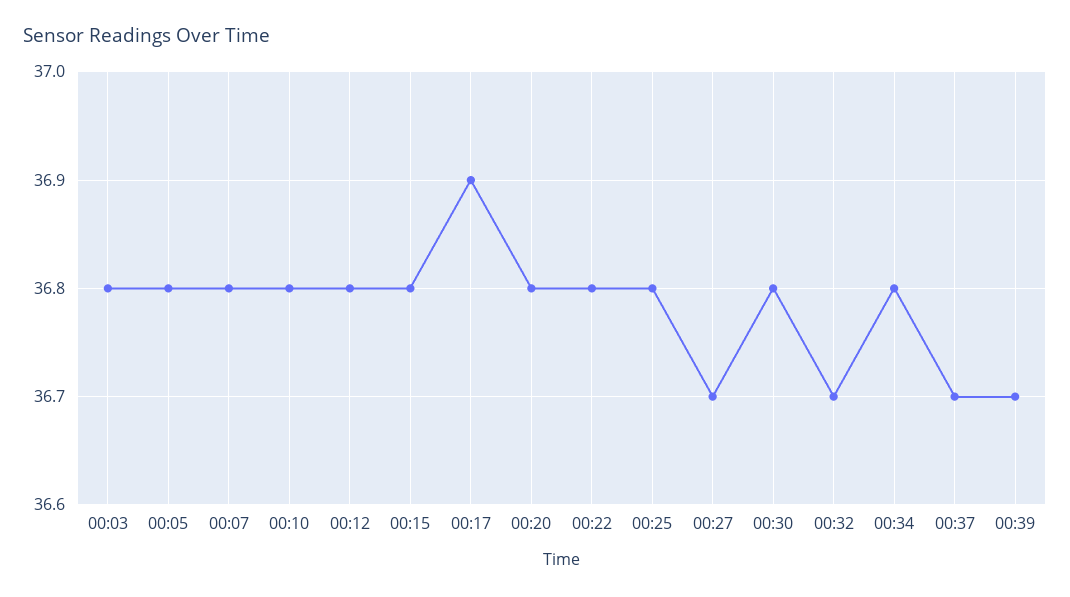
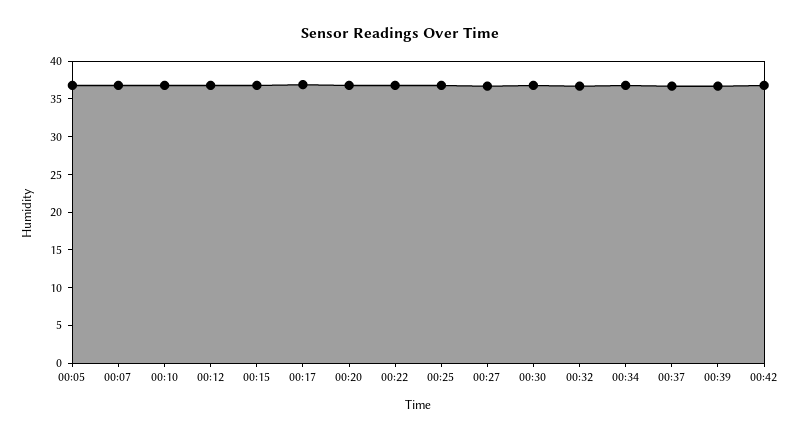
00:03: 36.8 -> none
00:42: none -> 37.5

